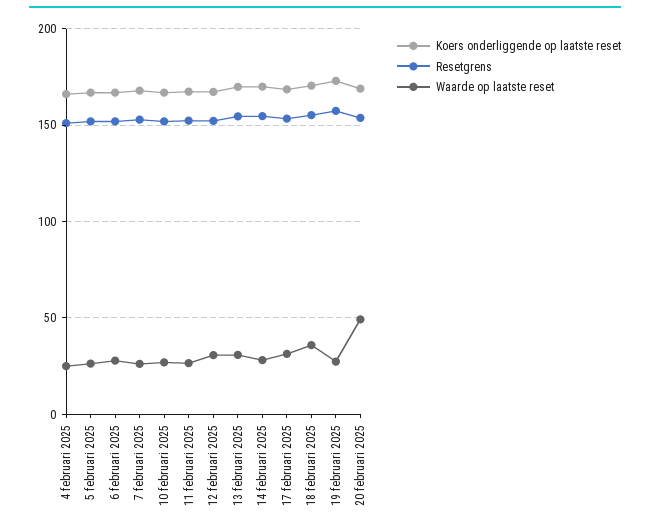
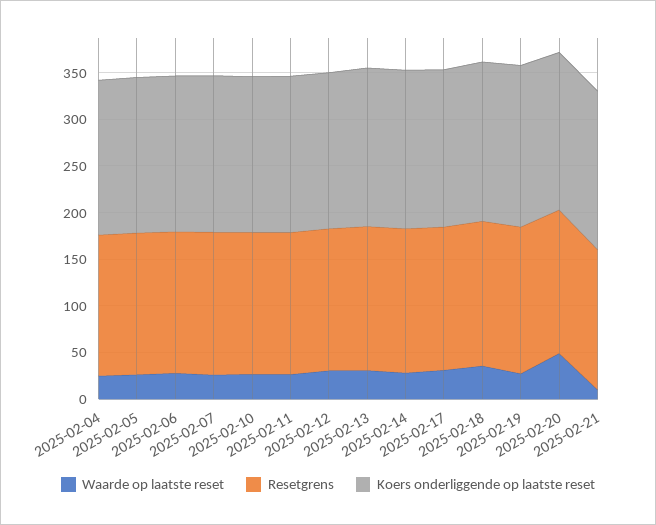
Waarde op laatste reset, 2025-02-21: none -> 10
Resetgrens, 2025-02-21: none -> 150
Koers onderliggende op laatste reset, 2025-02-21: none -> 170

